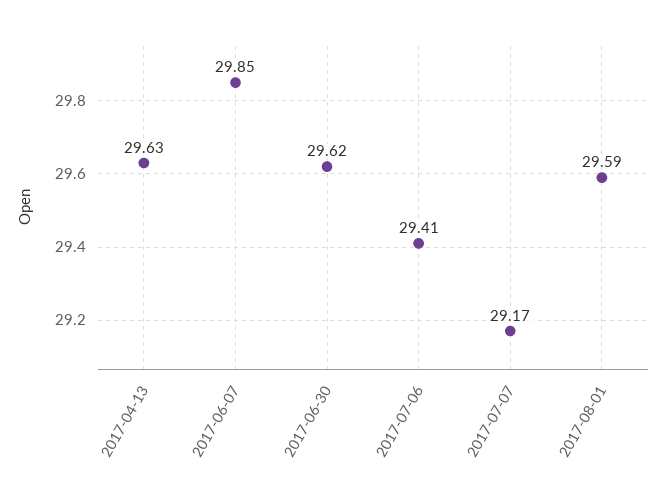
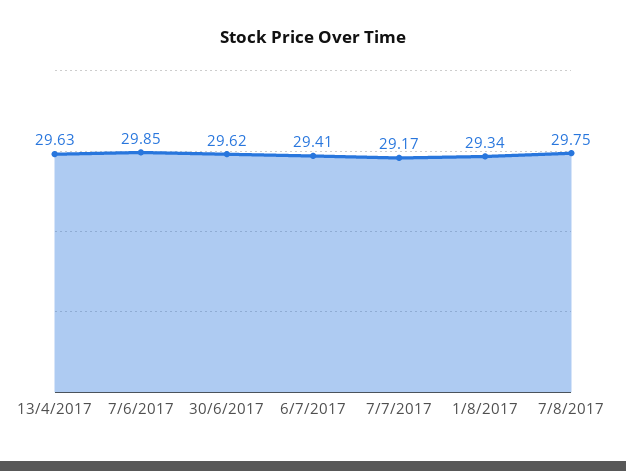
2017-08-01: 29.59 -> 29.34
7/8/2017: none -> 29.75

